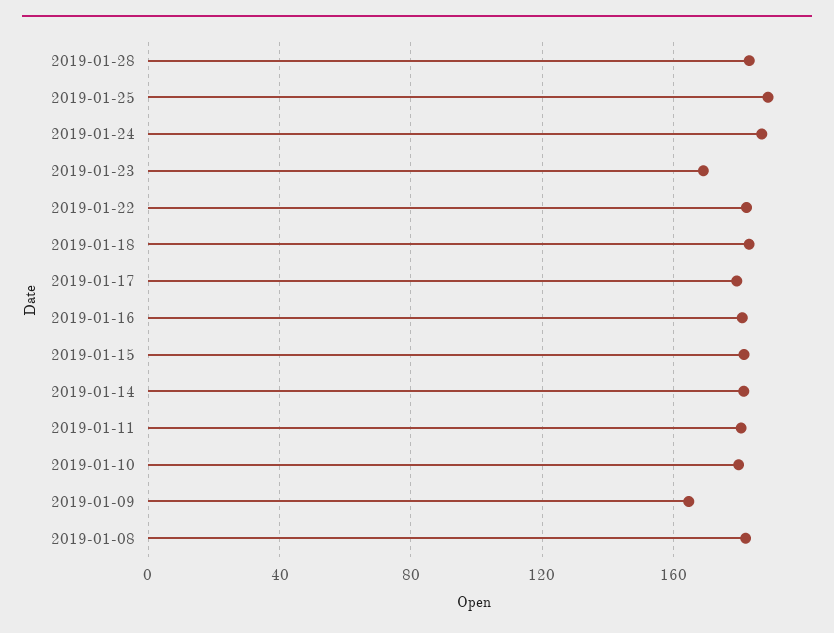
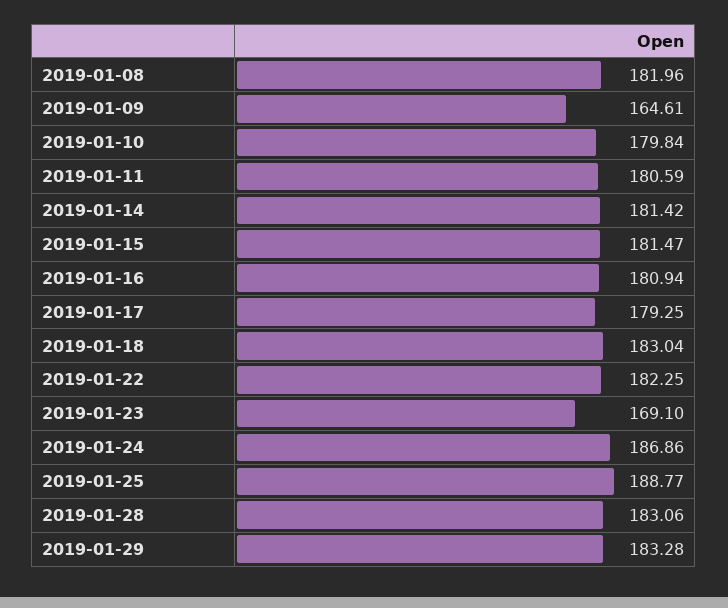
2019-01-29: none -> 183.28

